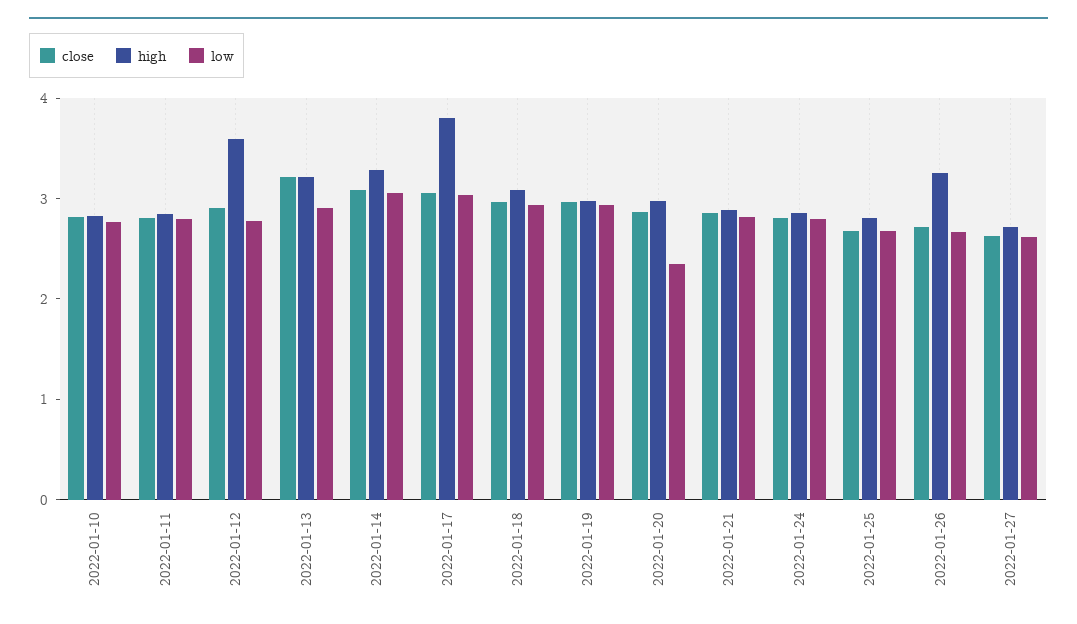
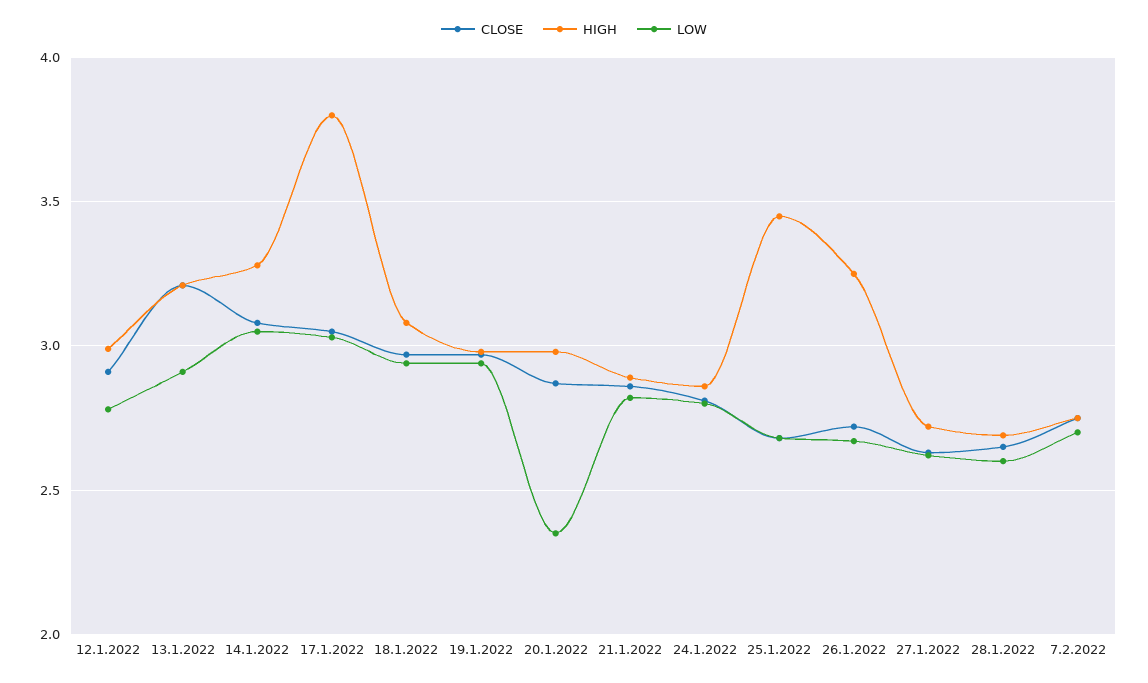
close, 2022-01-10: 2.8 -> none
high, 2022-01-10: 2.8 -> none
low, 2022-01-10: 2.8 -> none
close, 2022-01-11: 2.8 -> none
high, 2022-01-11: 2.8 -> none
low, 2022-01-11: 2.8 -> none
high, 2022-01-12: 3.6 -> 3
high, 2022-01-25: 2.8 -> 3.45
close, 28.1.2022: none -> 2.65
high, 28.1.2022: none -> 2.7
low, 28.1.2022: none -> 2.6
close, 7.2.2022: none -> 2.75
high, 7.2.2022: none -> 2.75
low, 7.2.2022: none -> 2.7

